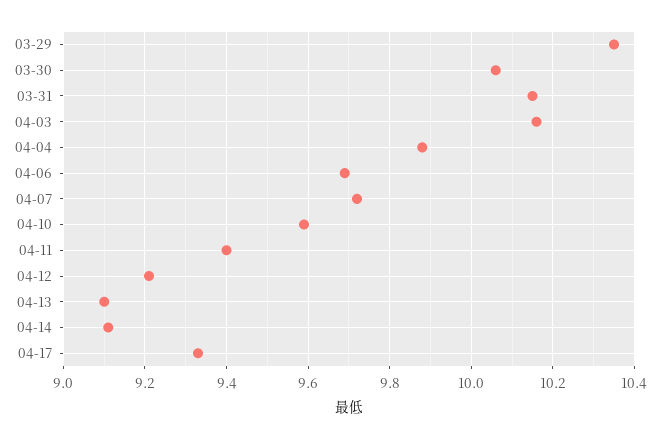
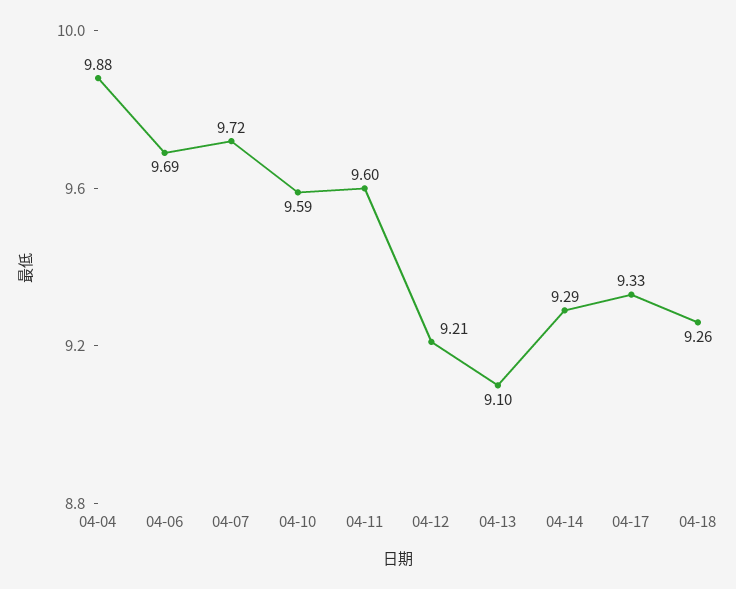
03-29: 10.35 -> none
03-30: 10.05 -> none
03-31: 10.15 -> none
04-03: 10.15 -> none
04-11: 9.4 -> 9.6
04-14: 9.1 -> 9.29
04-18: none -> 9.26

